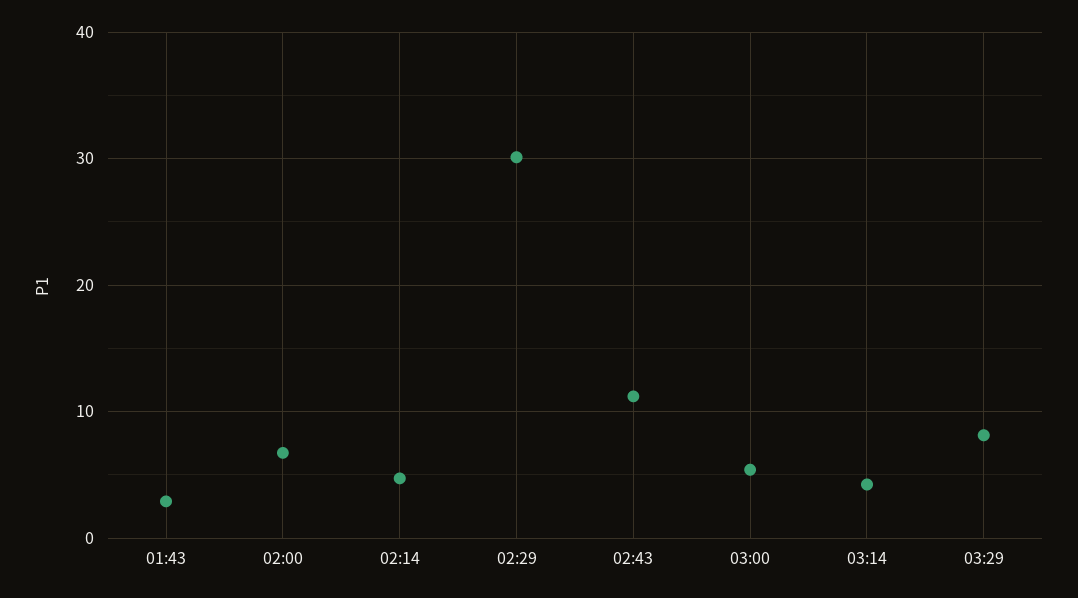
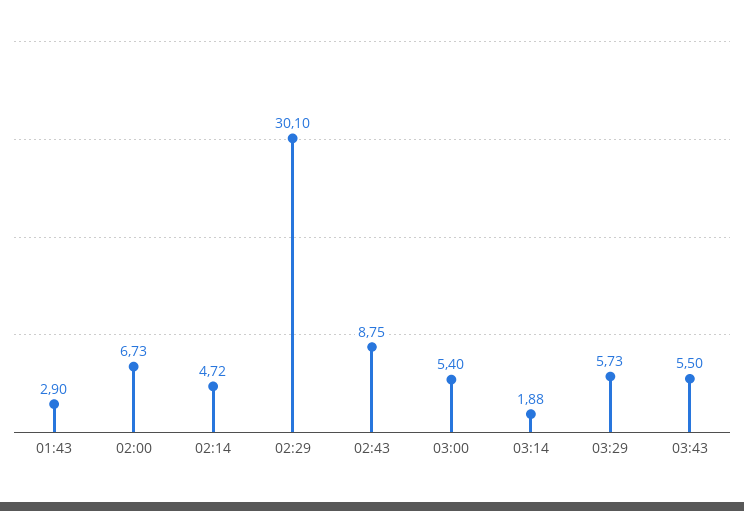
02:43: 11 -> 8.75
03:14: 4 -> 1.88
03:29: 8 -> 5.73
03:43: none -> 5.5

